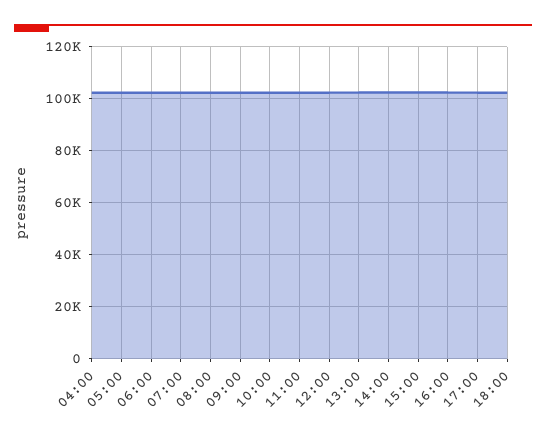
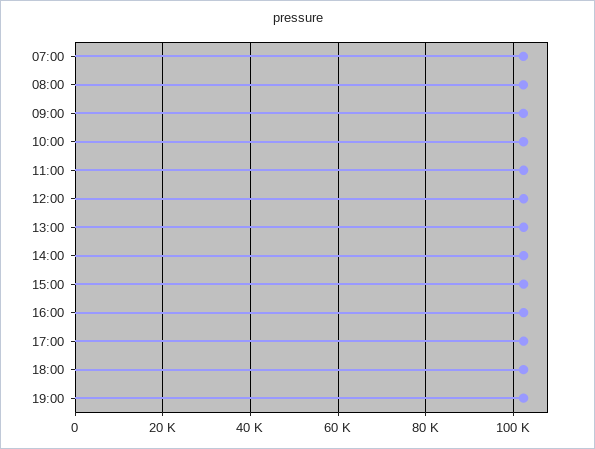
04:00: 102500 -> none
05:00: 102500 -> none
06:00: 102500 -> none
19:00: none -> 102000

